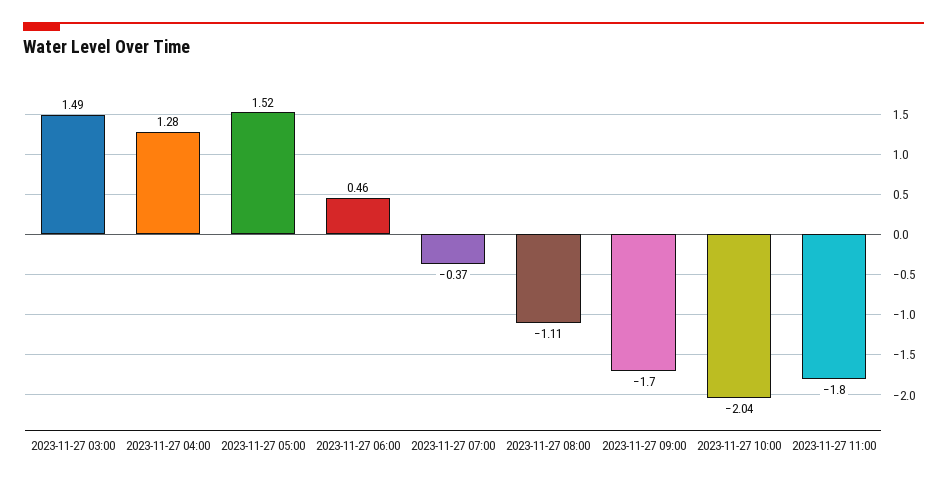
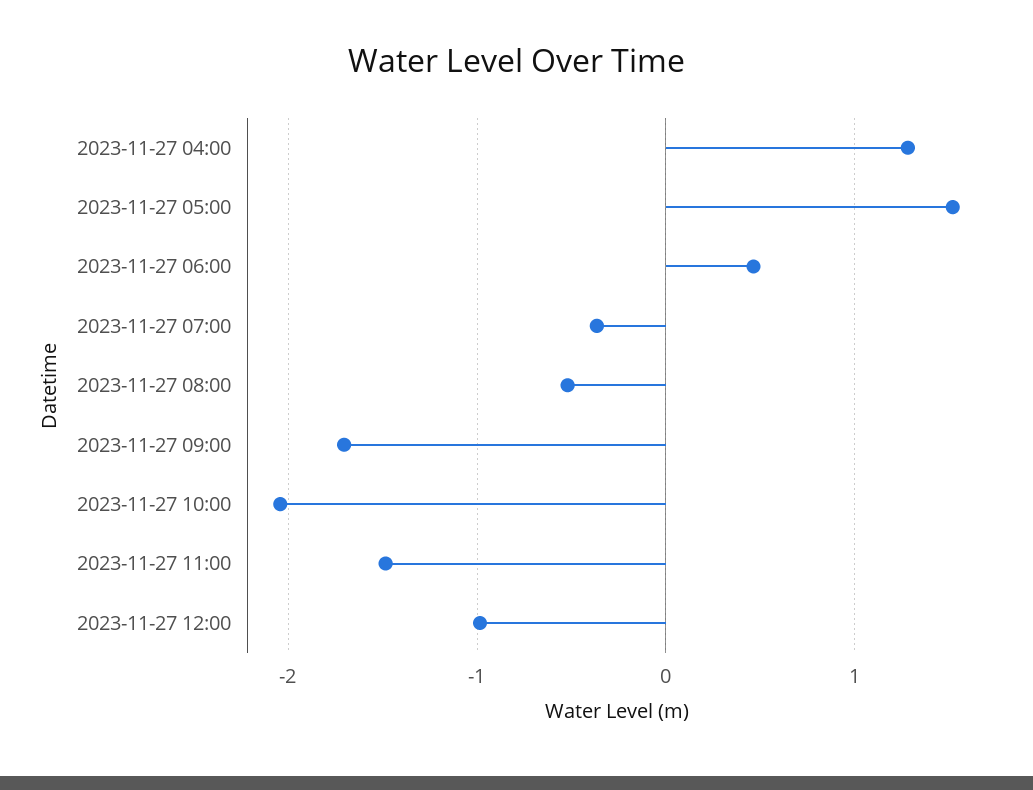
2023-11-27 03:00: 1.49 -> none
2023-11-27 08:00: -1.11 -> -0.5
2023-11-27 11:00: -1.8 -> -1.5
2023-11-27 12:00: none -> -1

